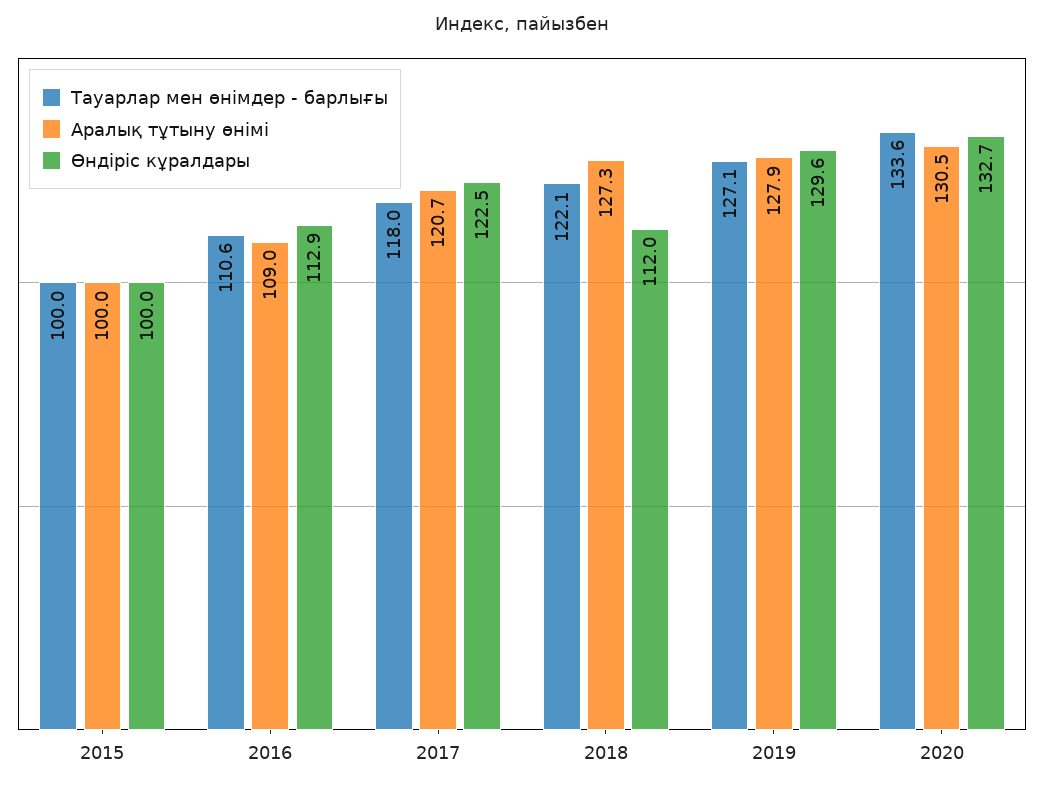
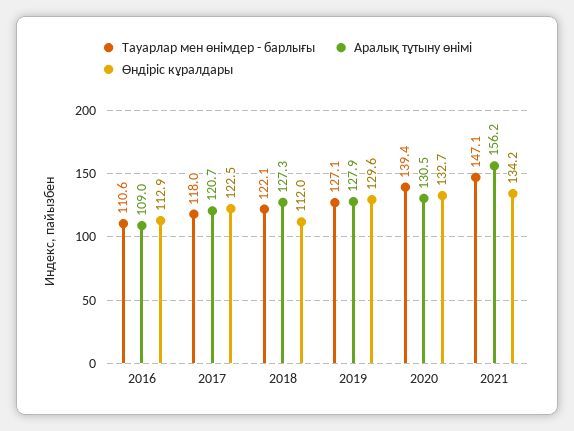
Тауарлар мен өнімдер - барлығы, 2015: 100 -> none
Аралық тұтыну өнімі, 2015: 100 -> none
Өндіріс кұралдары, 2015: 100 -> none
Тауарлар мен өнімдер - барлығы, 2020: 133.6 -> 139.4
Тауарлар мен өнімдер - барлығы, 2021: none -> 147.1
Аралық тұтыну өнімі, 2021: none -> 156.2
Өндіріс кұралдары, 2021: none -> 134.2

